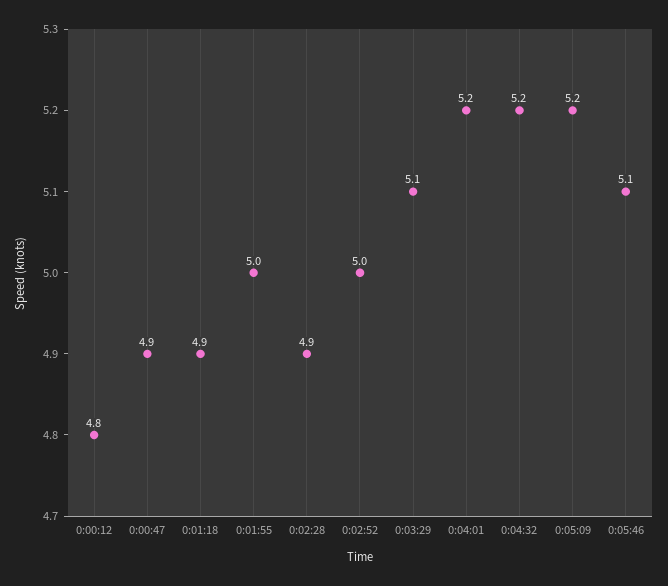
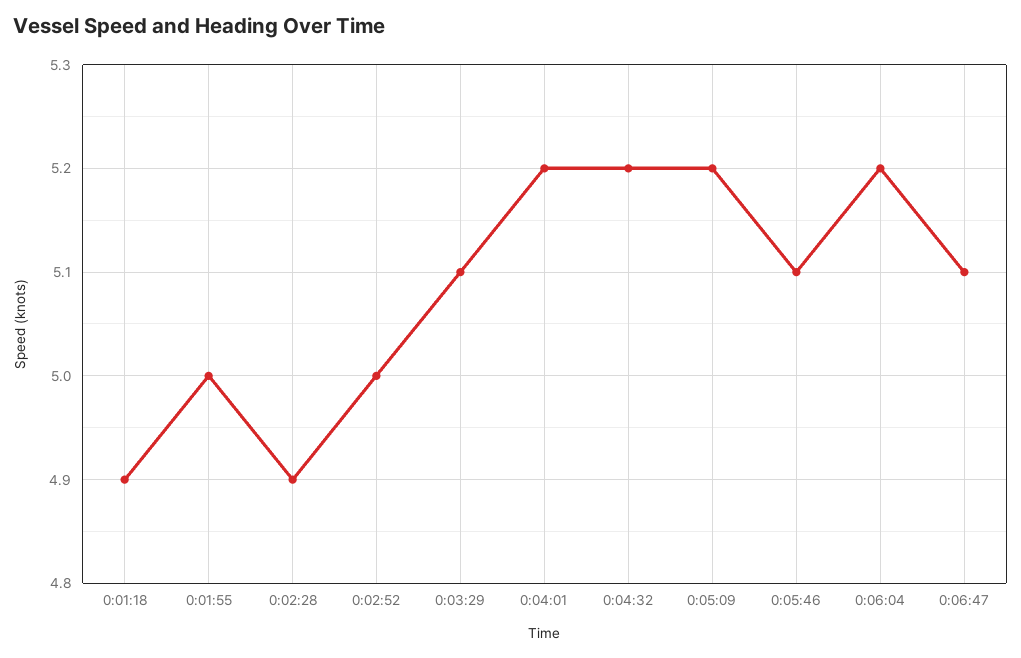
0:00:12: 4.8 -> none
0:00:47: 4.9 -> none
0:06:04: none -> 5.2
0:06:47: none -> 5.1

